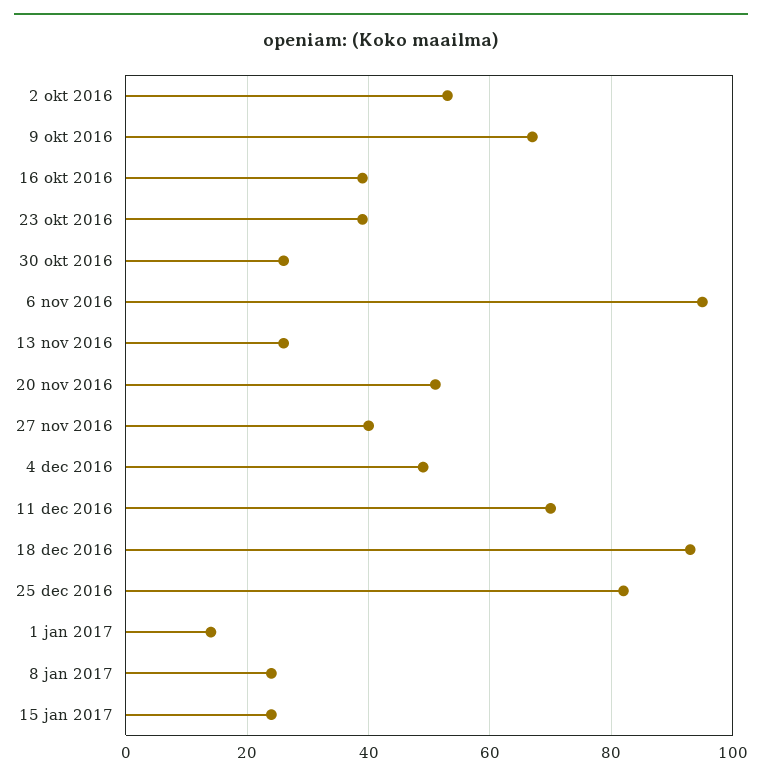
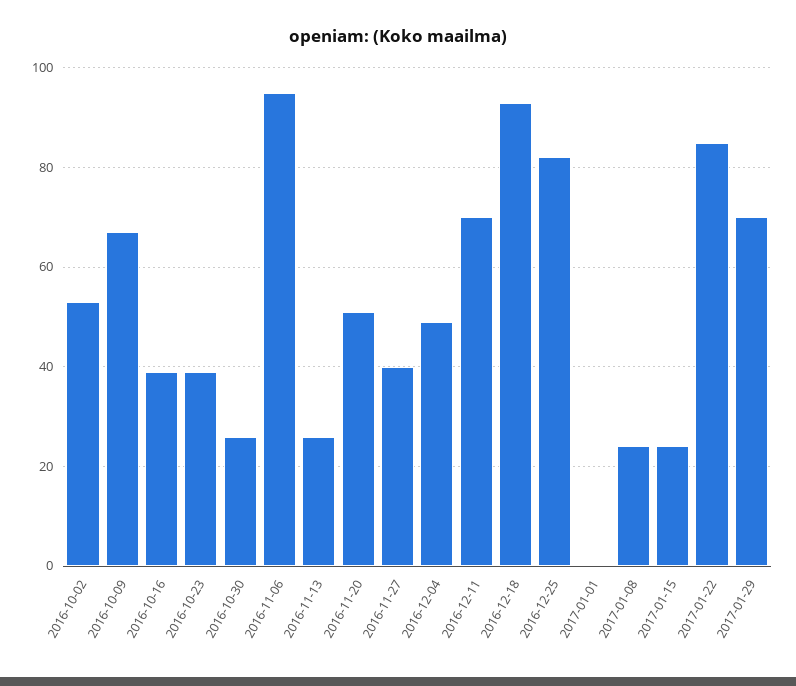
1 jan 2017: 15 -> 0
2017-01-22: none -> 85
2017-01-29: none -> 70

